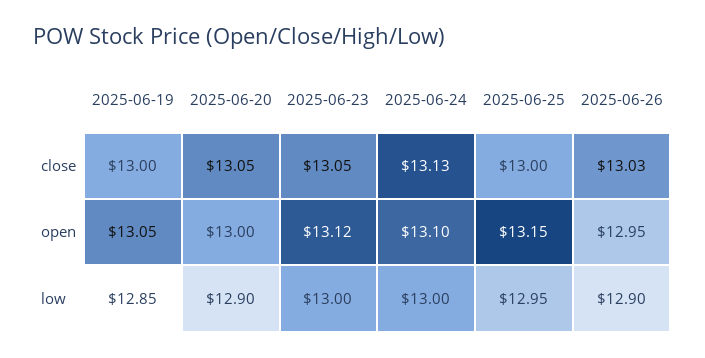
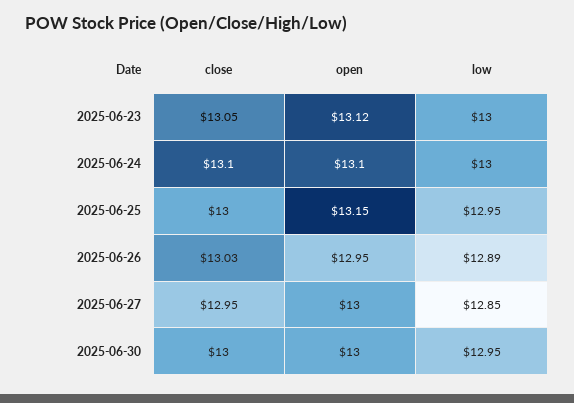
2025-06-19, close: 13 -> none
2025-06-20, close: 13.05 -> none
2025-06-24, close: 13.13 -> 13.1
2025-06-19, open: 13.05 -> none
2025-06-20, open: 13 -> none
2025-06-19, low: 12.85 -> none
2025-06-20, low: 12.9 -> none
2025-06-26, low: 12.9 -> 12.89
2025-06-27, close: none -> 12.95
2025-06-27, open: none -> 13
2025-06-27, low: none -> 12.85
2025-06-30, close: none -> 13
2025-06-30, open: none -> 13
2025-06-30, low: none -> 12.95

